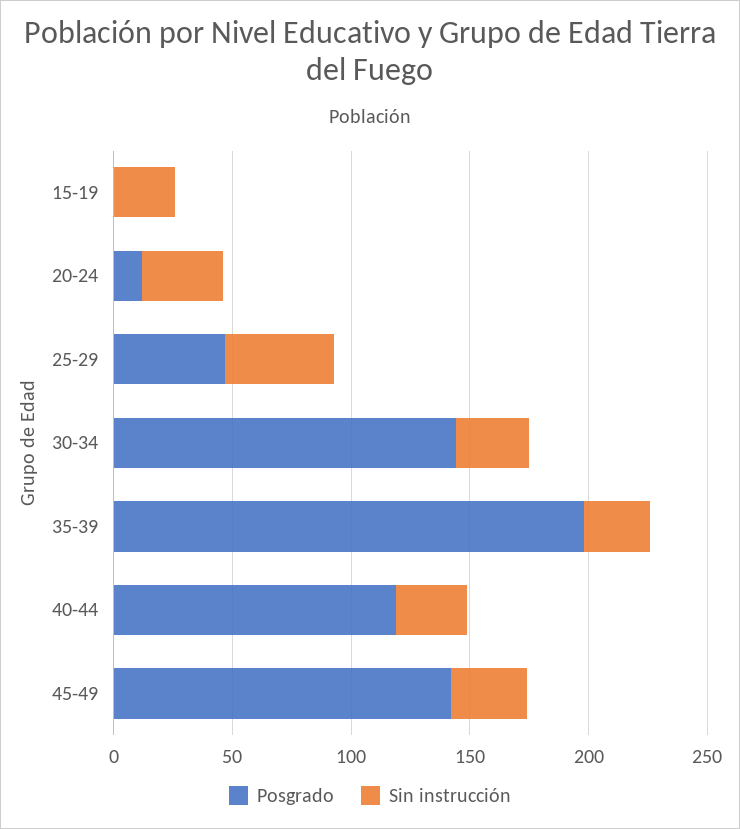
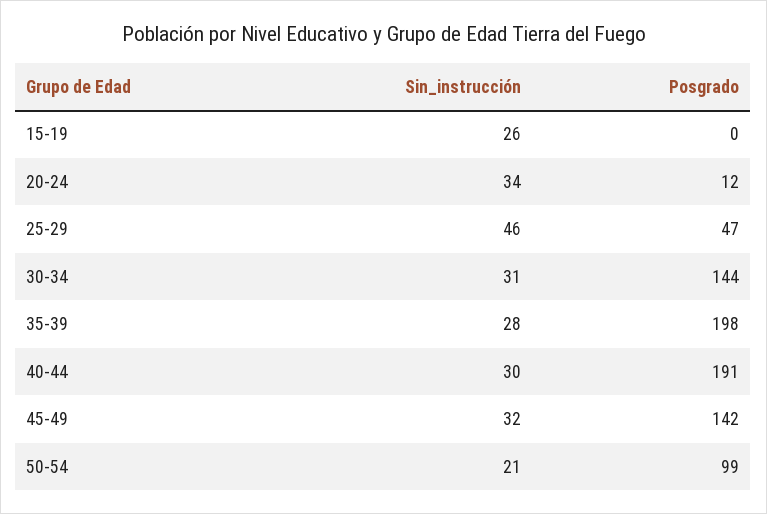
Posgrado, 40-44: 120 -> 191
Sin instrucción, 50-54: none -> 21
Posgrado, 50-54: none -> 99

